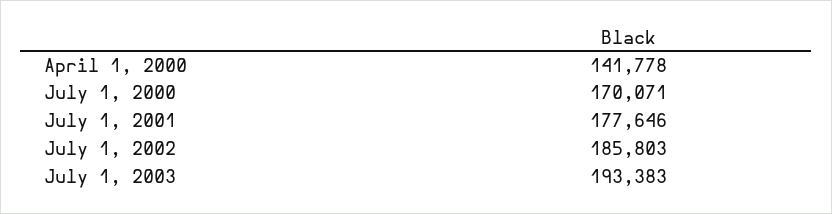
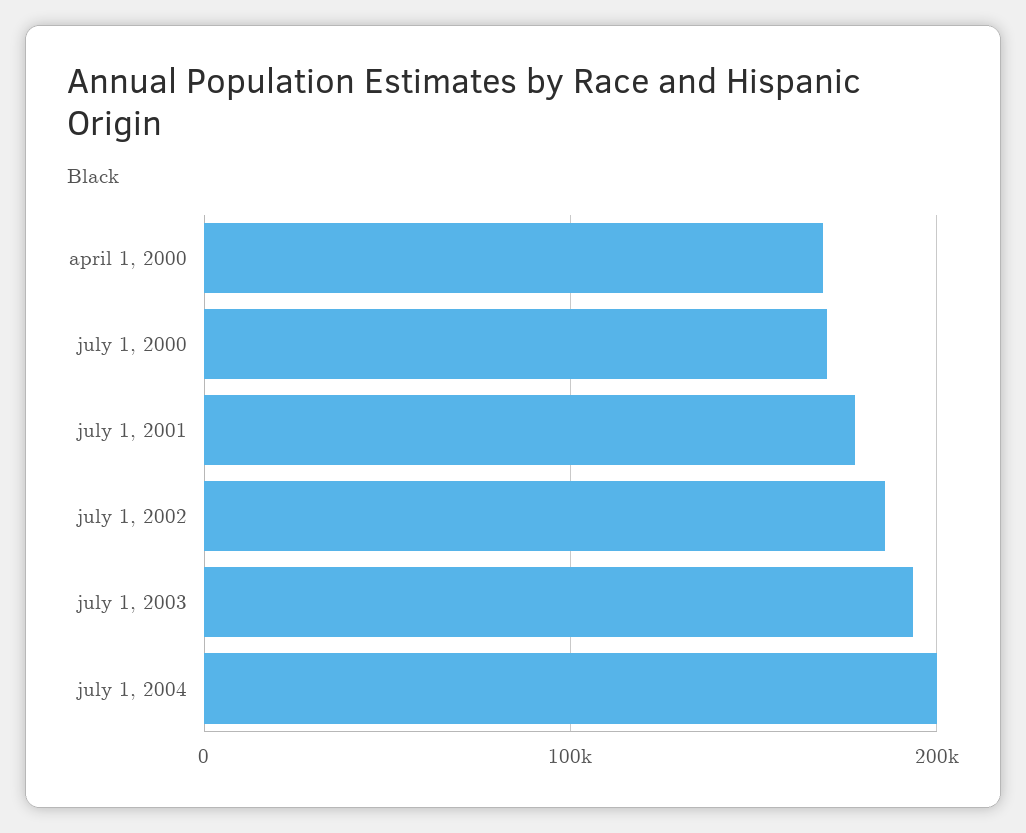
April 1, 2000: 141778 -> 170000
july 1, 2004: none -> 200000

